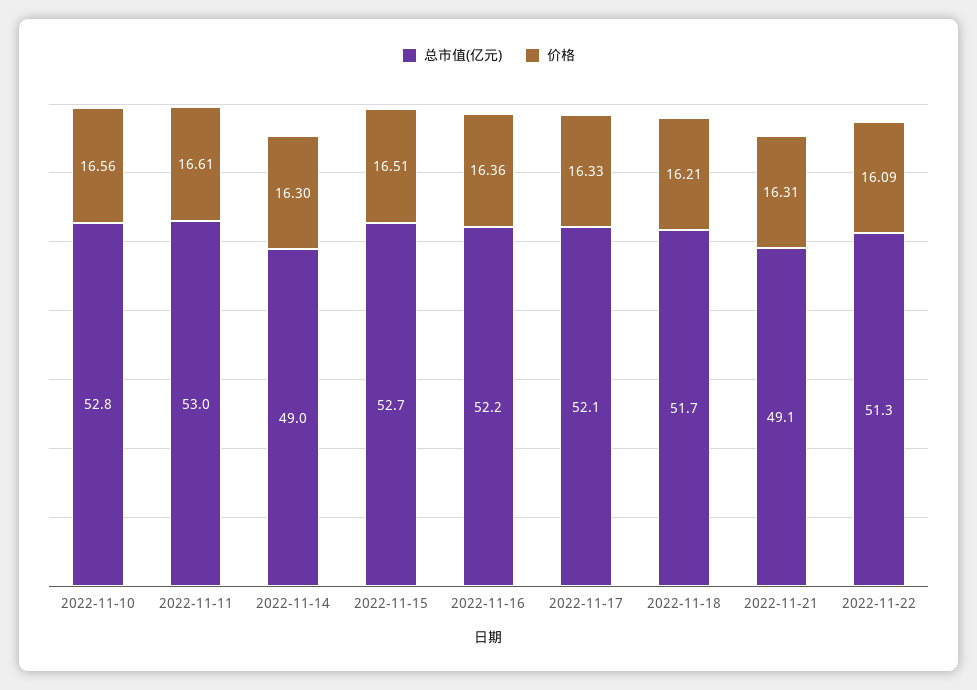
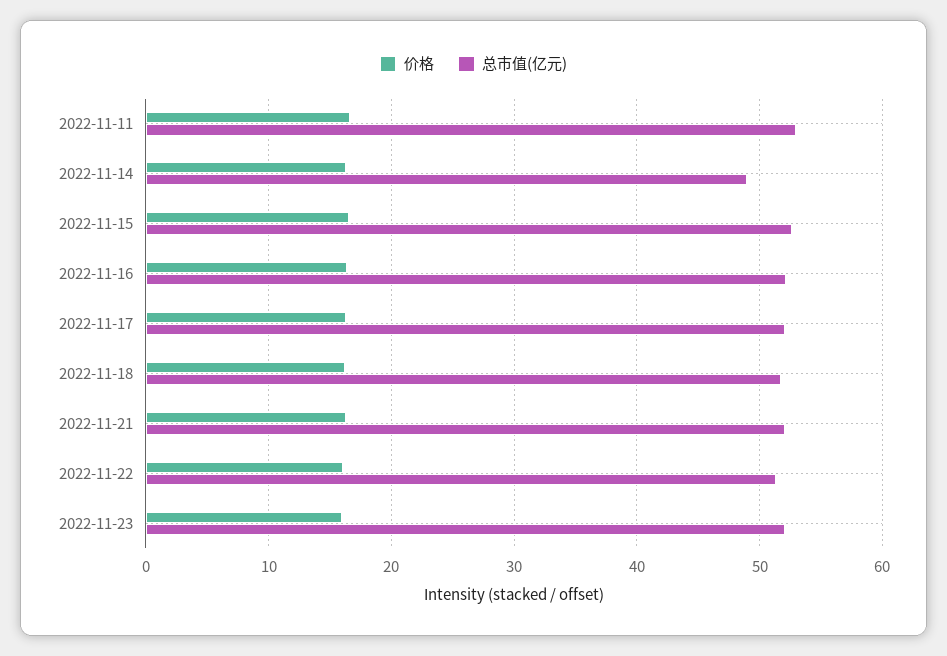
总市值(亿元), 2022-11-10: 52.8 -> none
价格, 2022-11-10: 16.56 -> none
总市值(亿元), 2022-11-21: 49.1 -> 52
价格, 2022-11-23: none -> 16
总市值(亿元), 2022-11-23: none -> 52

